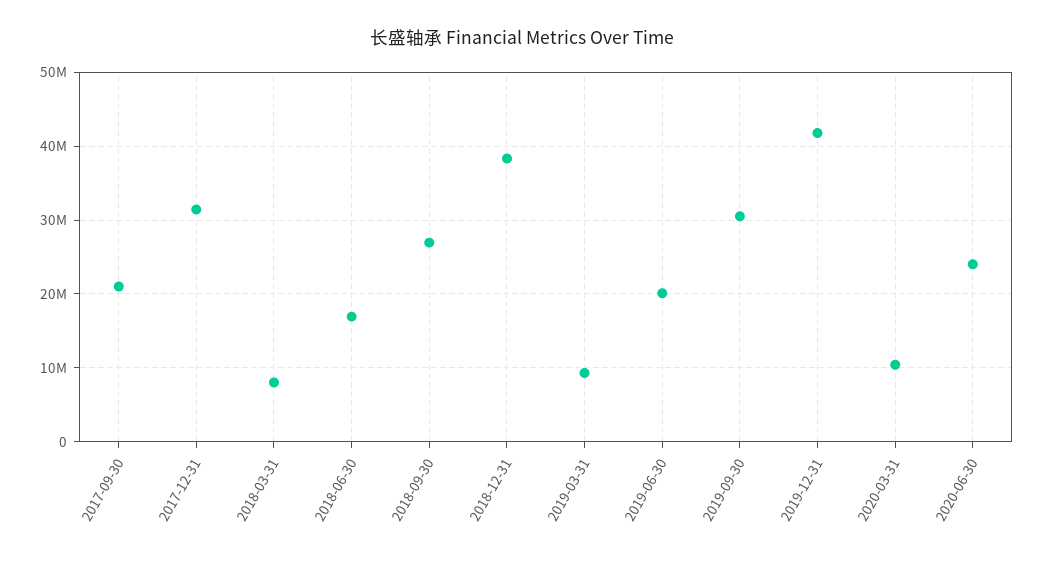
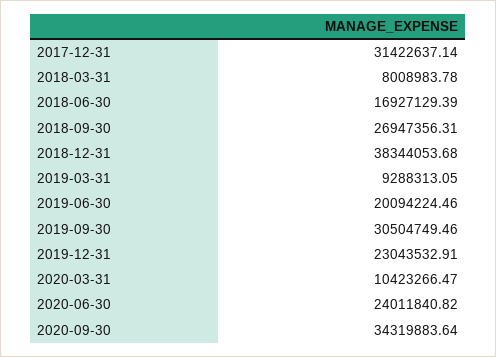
2017-09-30: 21000000 -> none
2019-12-31: 42000000 -> 23043532.91
2020-09-30: none -> 34319883.64

